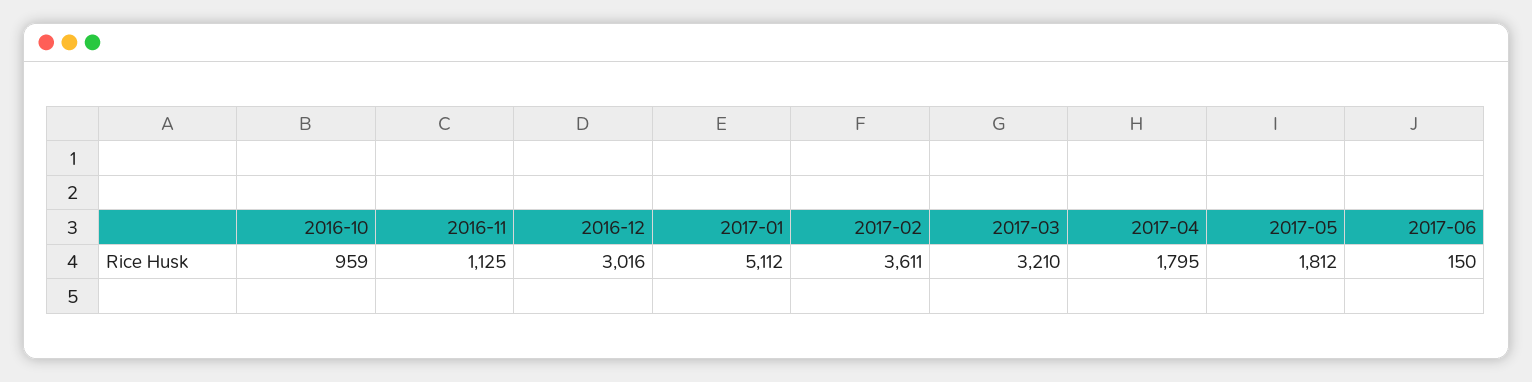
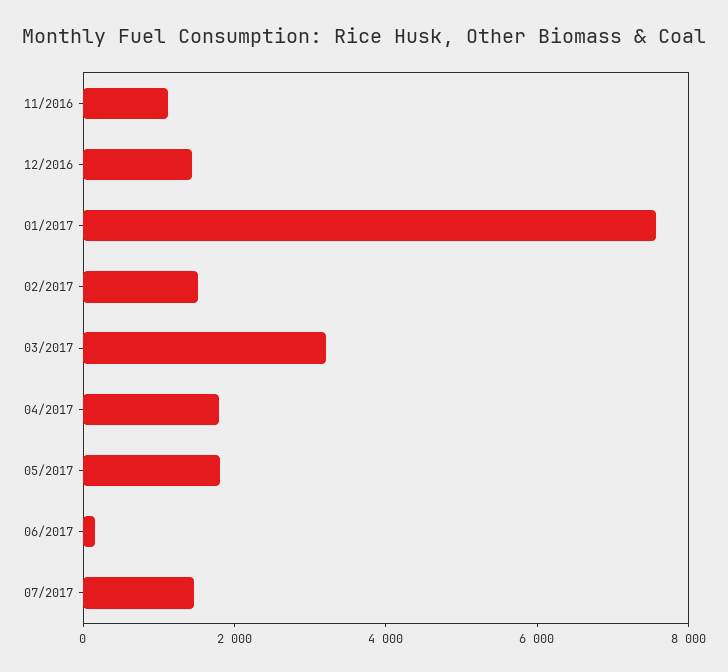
2016-10: 959 -> none
2016-12: 3016 -> 1500
2017-01: 5112 -> 7500
2017-02: 3611 -> 1500
07/2017: none -> 1500

